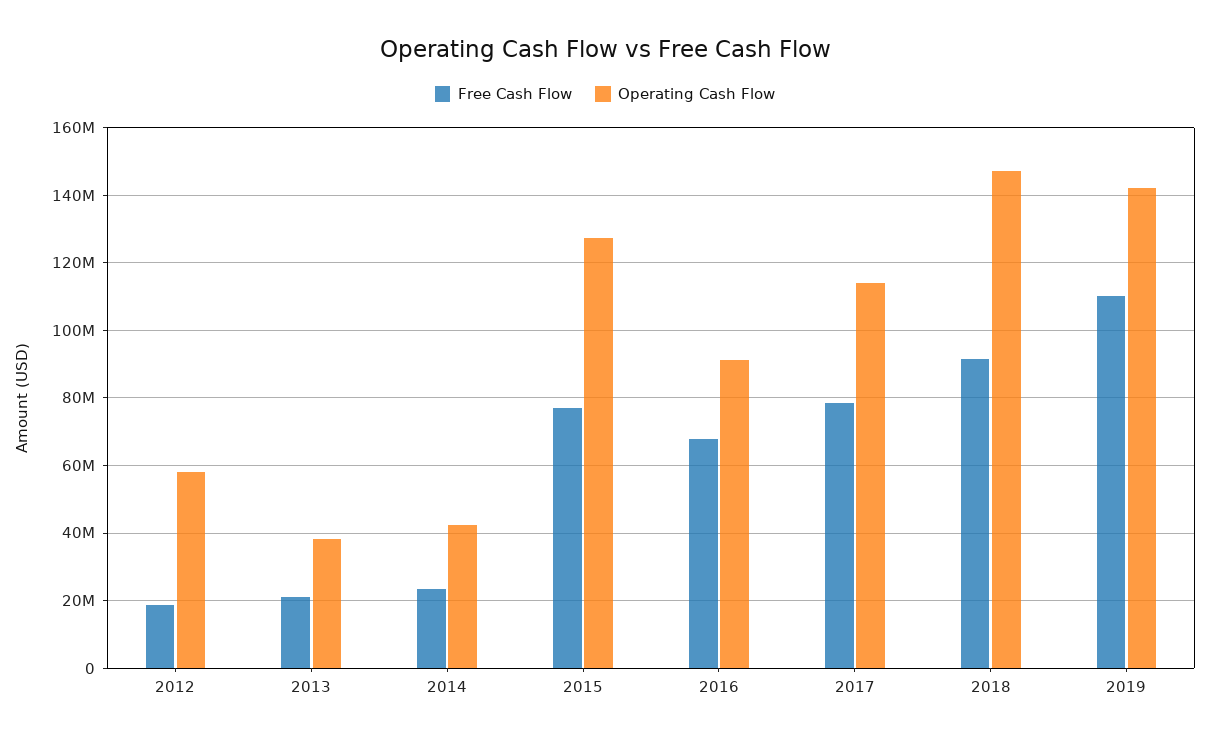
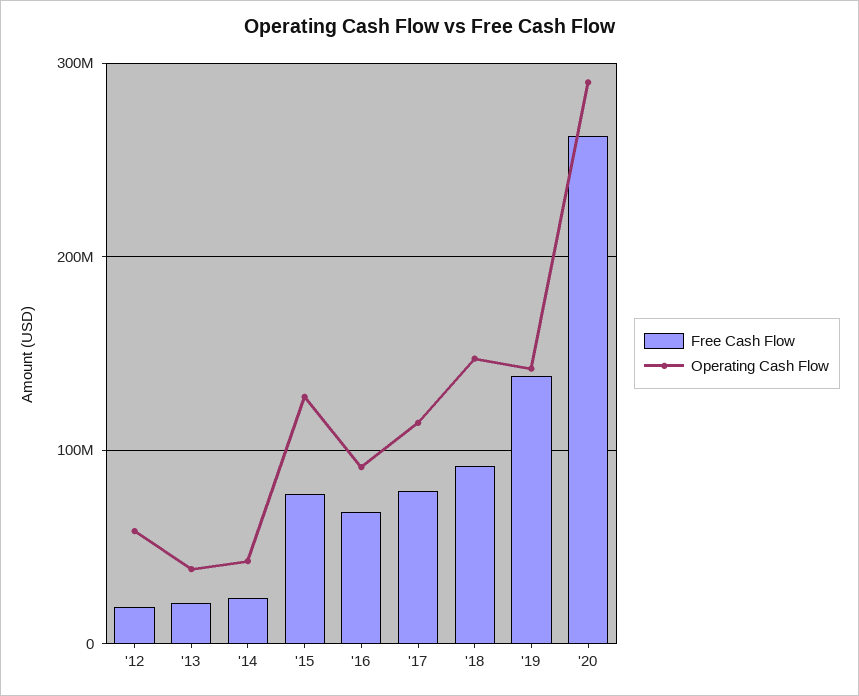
Free Cash Flow, 2019: 110000000 -> 140000000
Free Cash Flow, '20: none -> 260000000
Operating Cash Flow, '20: none -> 290000000

